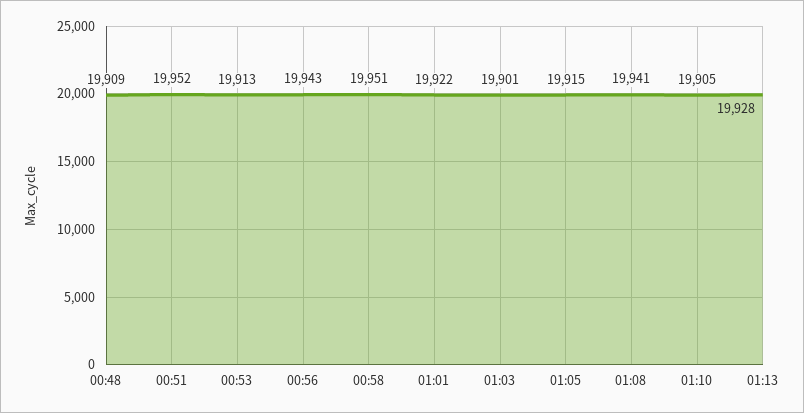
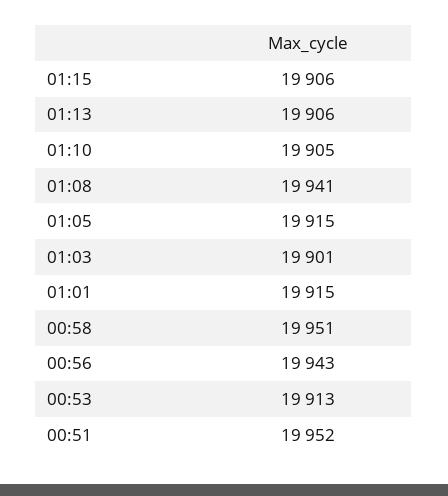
00:48: 19909 -> none
01:01: 19922 -> 19915
01:13: 19928 -> 19906
01:15: none -> 19906

